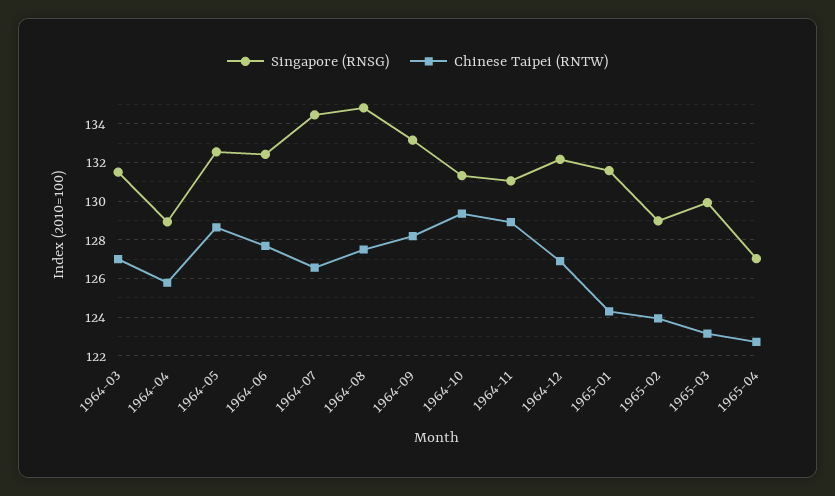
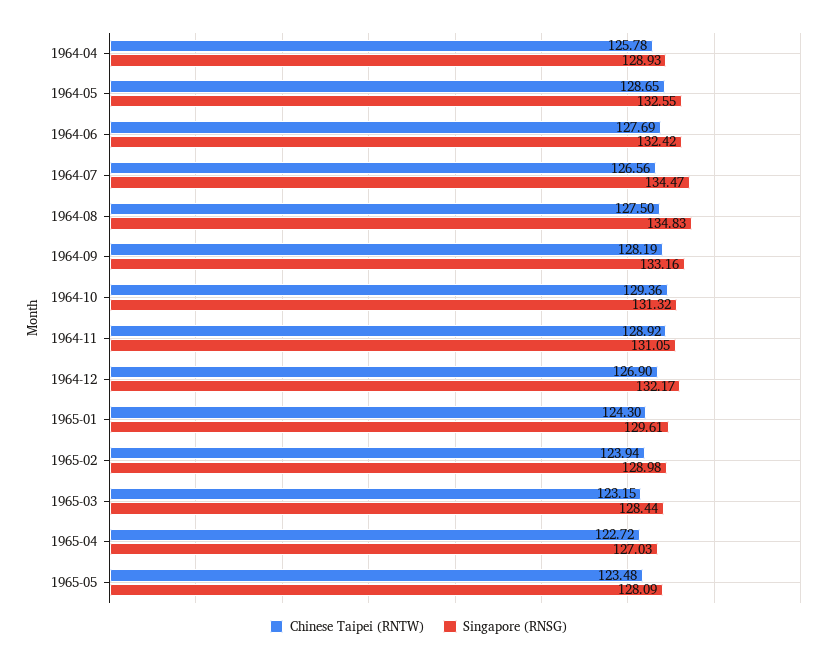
Singapore (RNSG), 1964-03: 131.5 -> none
Chinese Taipei (RNTW), 1964-03: 127 -> none
Singapore (RNSG), 1965-01: 131.5 -> 129.61
Singapore (RNSG), 1965-03: 130 -> 128.44
Chinese Taipei (RNTW), 1965-05: none -> 123.48
Singapore (RNSG), 1965-05: none -> 128.09

